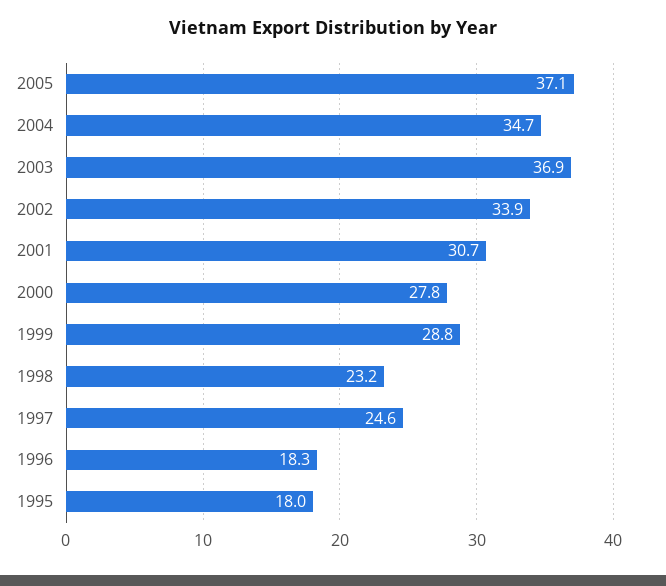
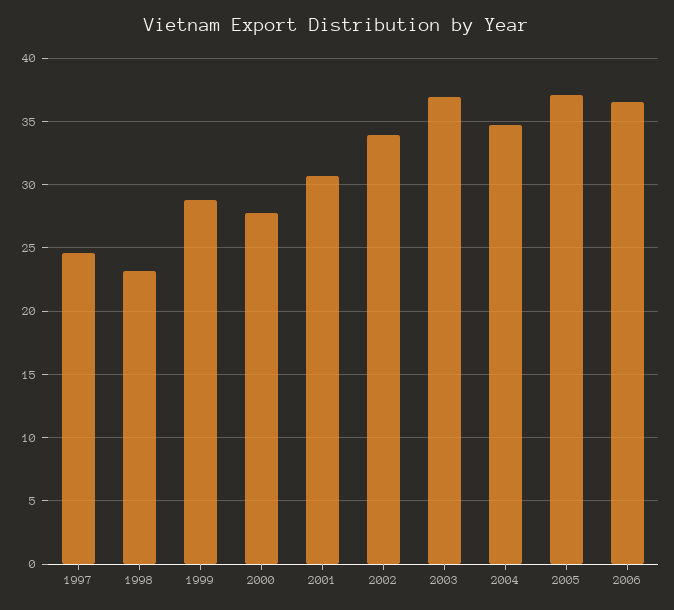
1996: 18.3 -> none
1995: 18 -> none
2006: none -> 36.5

